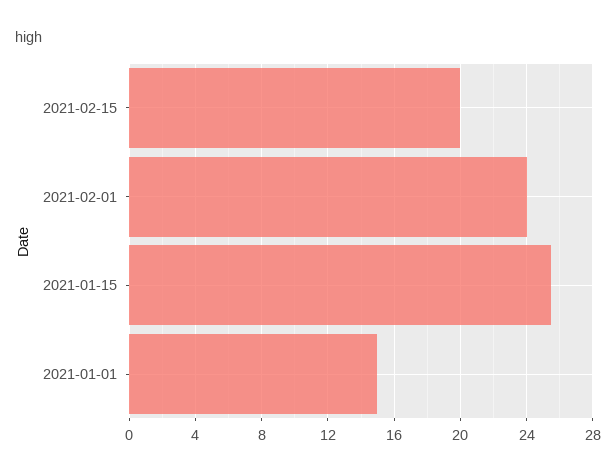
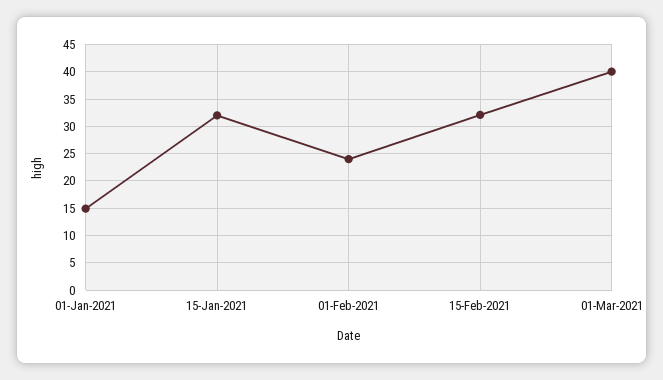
2021-02-15: 20 -> 32.5
2021-01-15: 25.5 -> 32.5
01-Mar-2021: none -> 40

